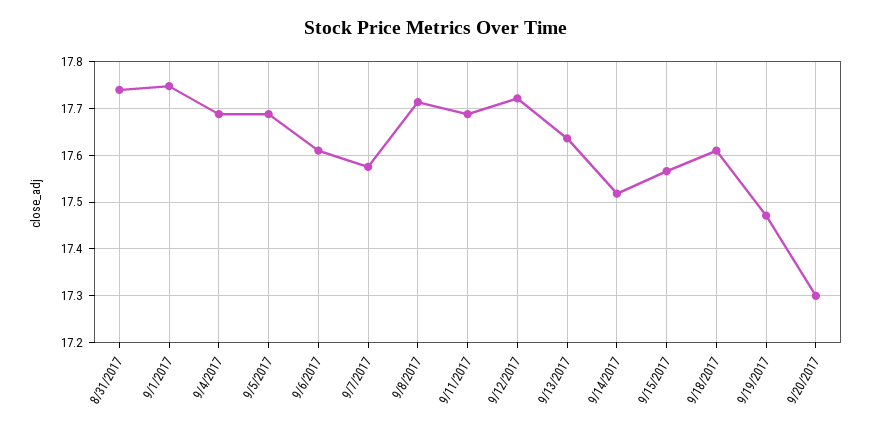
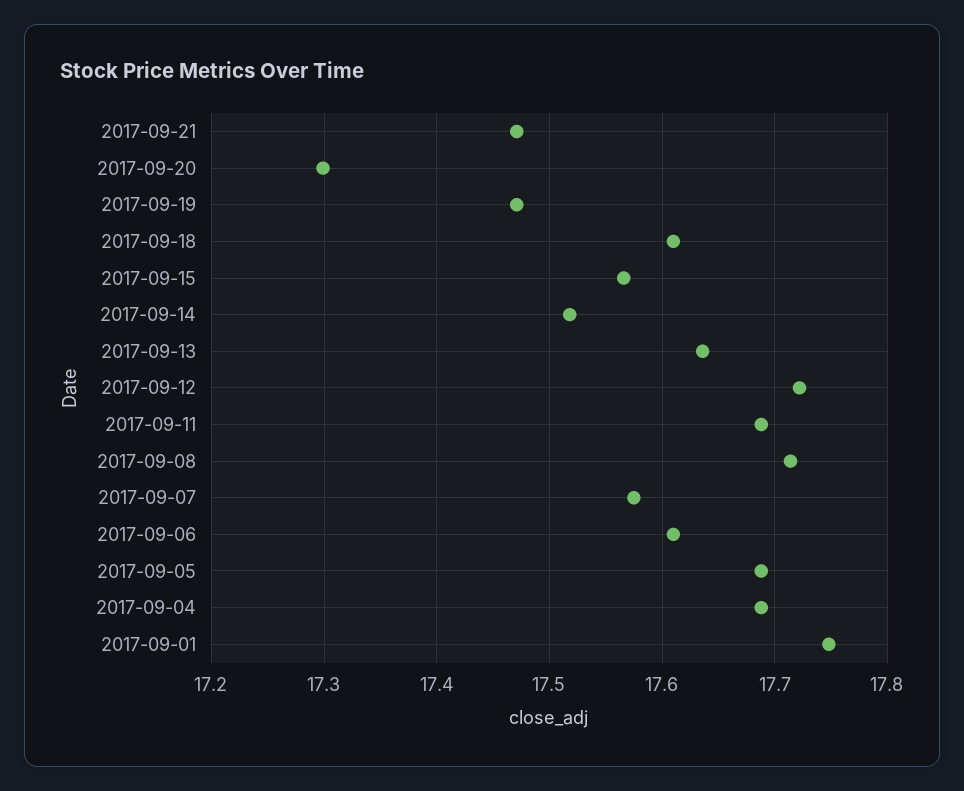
8/31/2017: 17.74 -> none
2017-09-21: none -> 17.47

